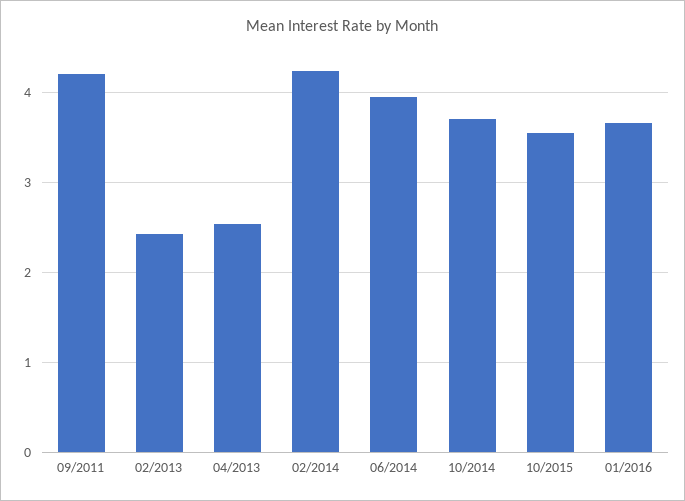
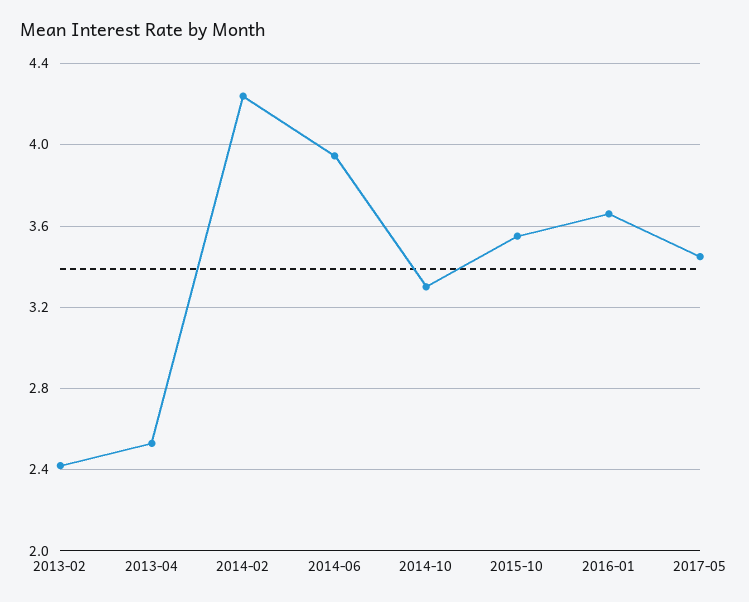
09/2011: 4.2 -> none
10/2014: 3.7 -> 3.3
2017-05: none -> 3.45

